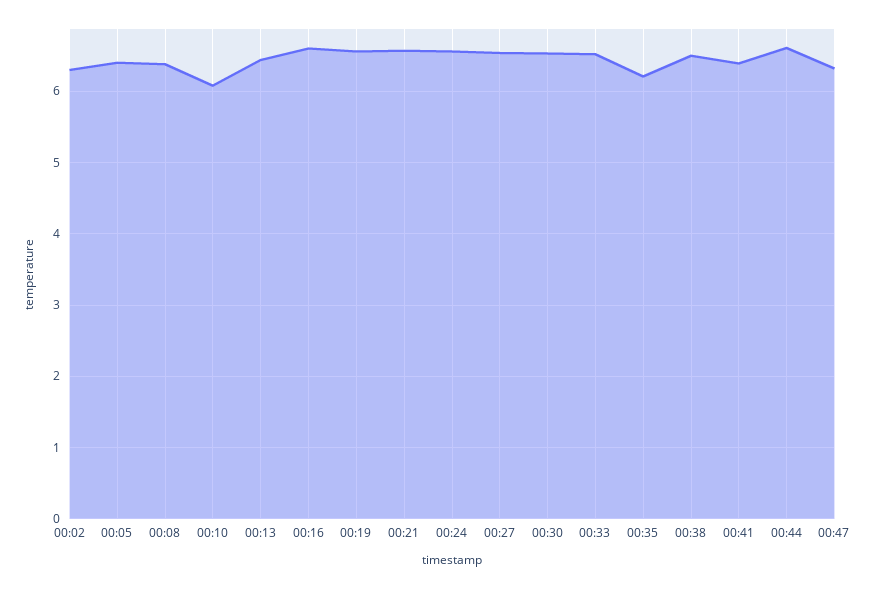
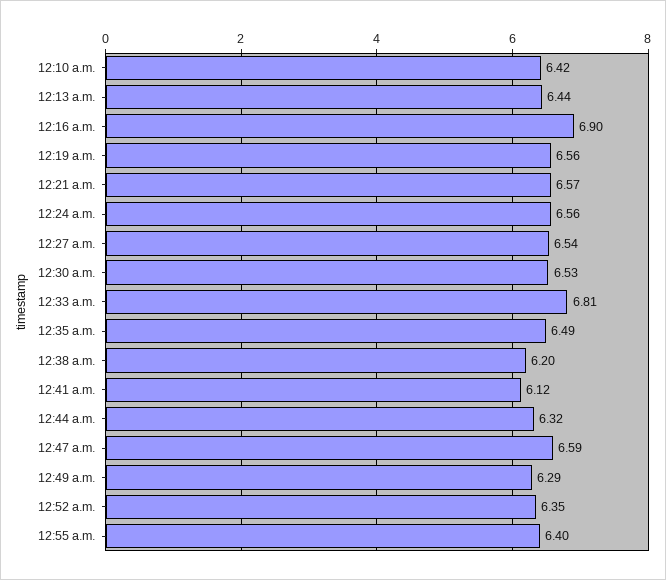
00:02: 6.3 -> none
00:05: 6.4 -> none
00:08: 6.4 -> none
00:10: 6.1 -> 6.42
00:16: 6.6 -> 6.9
00:33: 6.5 -> 6.81
00:35: 6.2 -> 6.49
00:38: 6.5 -> 6.2
00:41: 6.4 -> 6.12
00:44: 6.6 -> 6.32
00:47: 6.3 -> 6.59
12:49 a.m.: none -> 6.29
12:52 a.m.: none -> 6.35
12:55 a.m.: none -> 6.4

